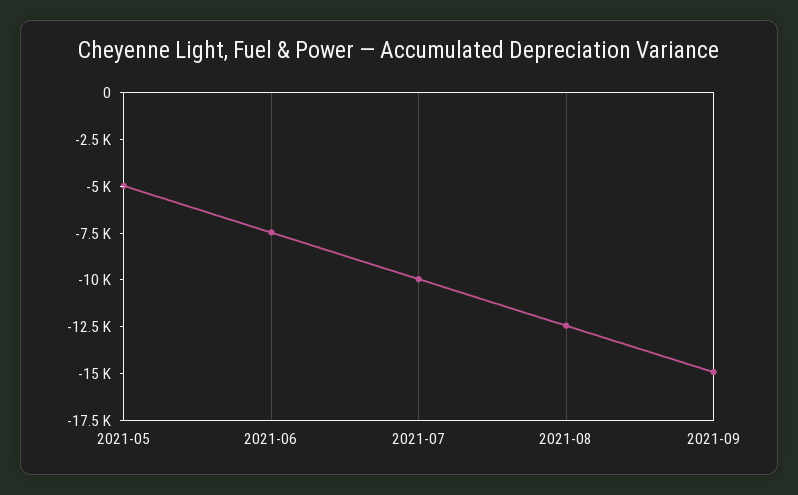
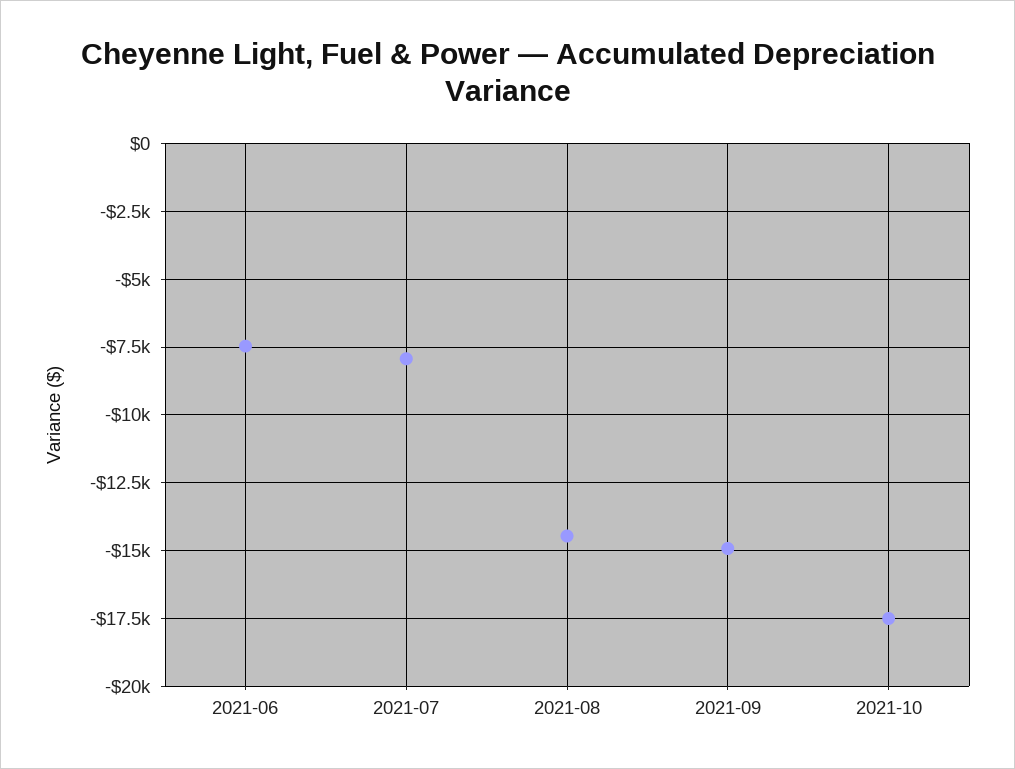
2021-05: -5000 -> none
2021-07: -10000 -> -8000
2021-08: -12500 -> -14500
2021-10: none -> -17500

